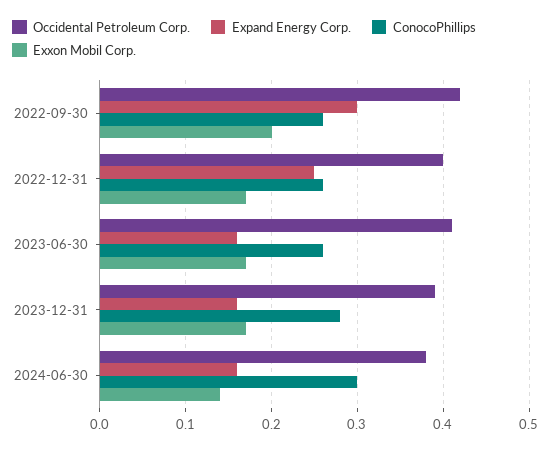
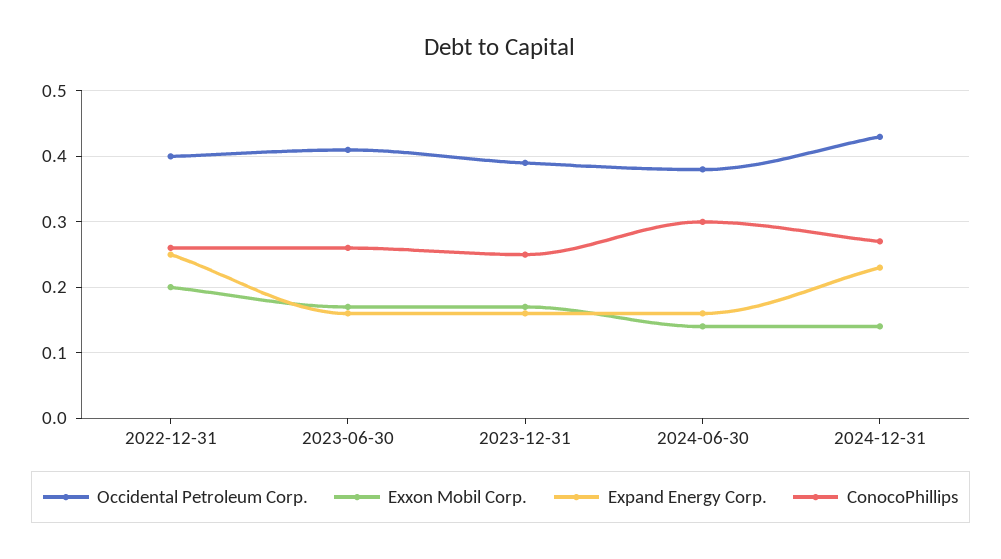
Occidental Petroleum Corp., 2022-09-30: 0.42 -> none
Expand Energy Corp., 2022-09-30: 0.3 -> none
ConocoPhillips, 2022-09-30: 0.26 -> none
Exxon Mobil Corp., 2022-09-30: 0.2 -> none
Exxon Mobil Corp., 2022-12-31: 0.17 -> 0.2
ConocoPhillips, 2023-12-31: 0.28 -> 0.25
Occidental Petroleum Corp., 2024-12-31: none -> 0.43
Exxon Mobil Corp., 2024-12-31: none -> 0.14
Expand Energy Corp., 2024-12-31: none -> 0.23
ConocoPhillips, 2024-12-31: none -> 0.27

